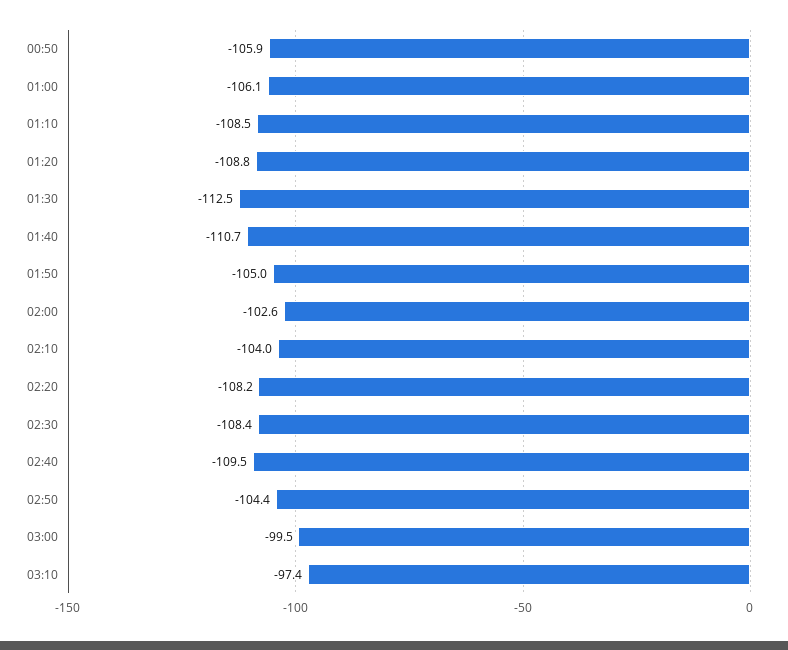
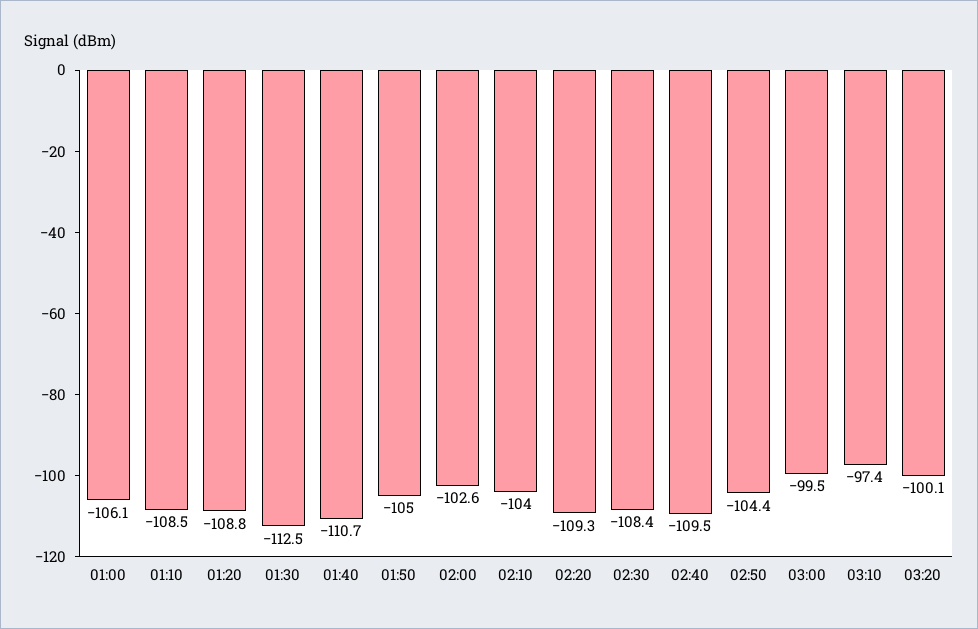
00:50: -105.9 -> none
02:20: -108.2 -> -109.3
03:20: none -> -100.1

